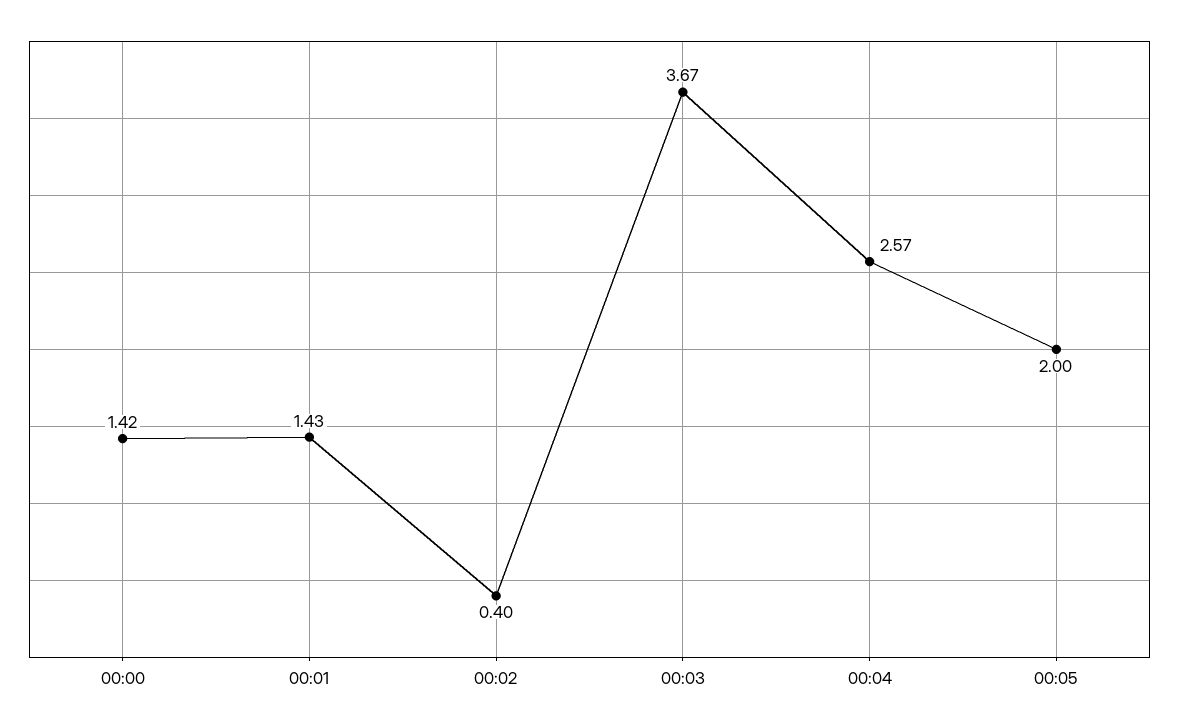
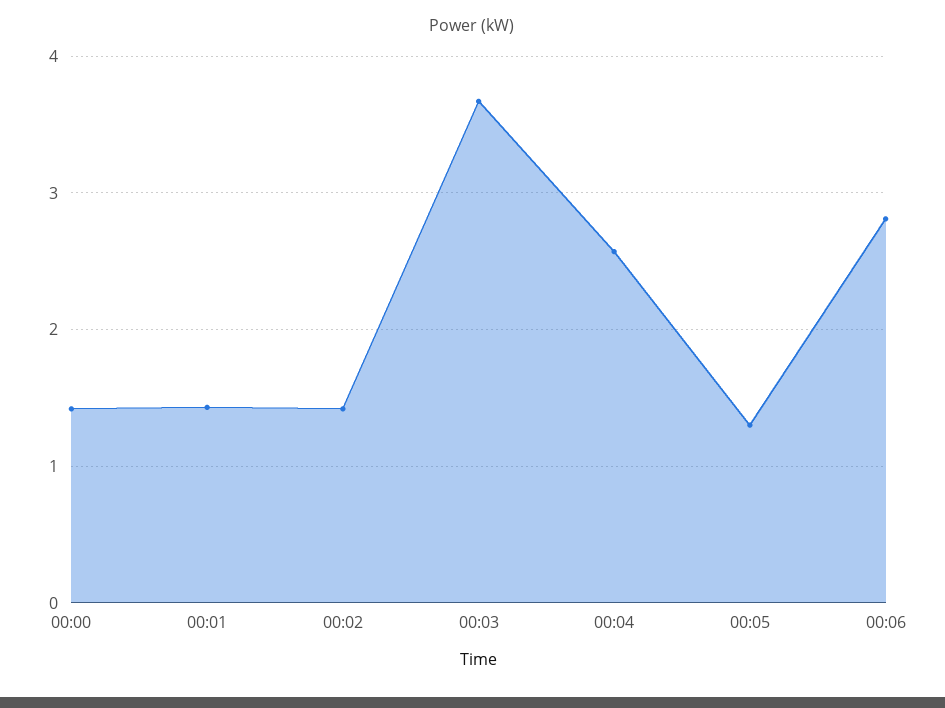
00:02: 0.4 -> 1.4
00:05: 2 -> 1.3
00:06: none -> 2.8

